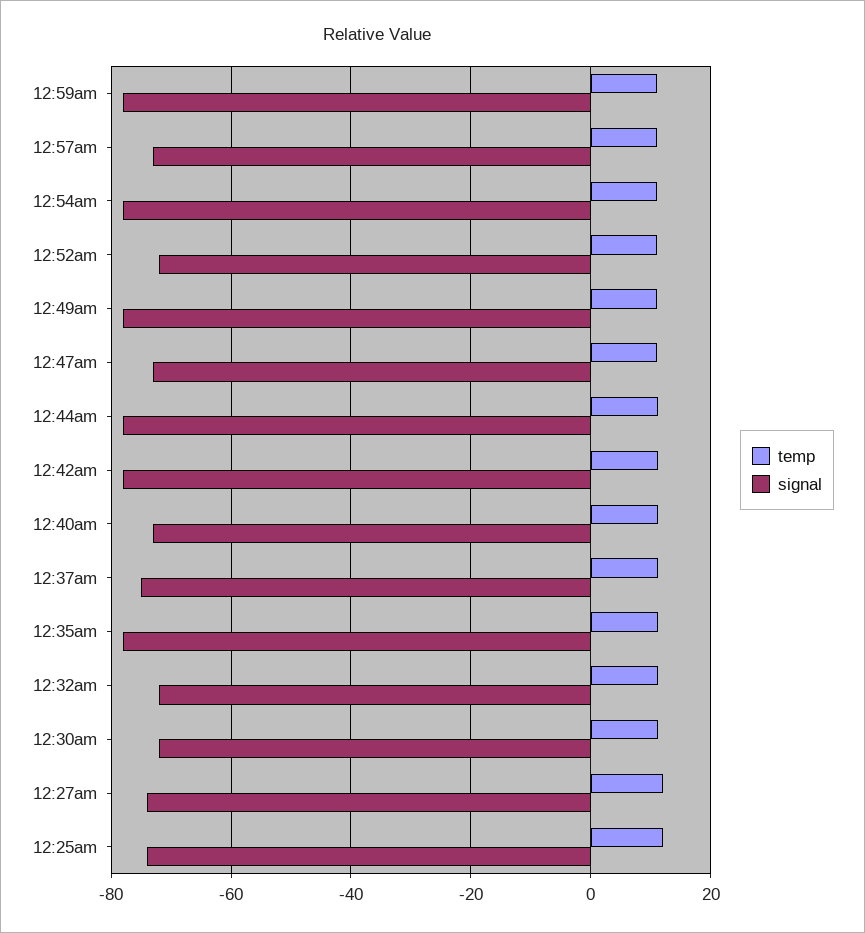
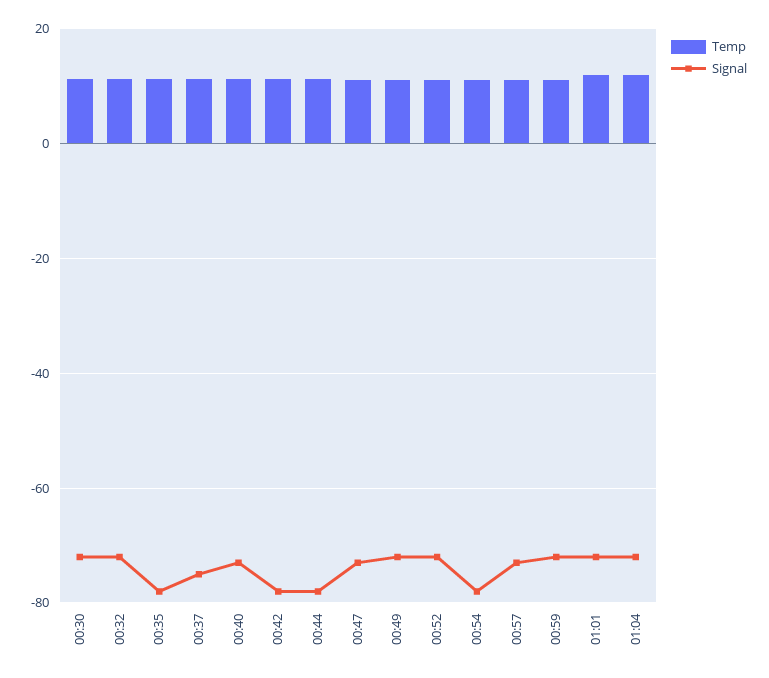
signal, 12:59am: -78 -> -72
signal, 12:49am: -78 -> -72
temp, 12:27am: 12 -> none
signal, 12:27am: -74 -> none
temp, 12:25am: 12 -> none
signal, 12:25am: -74 -> none
temp, 01:01: none -> 12
signal, 01:01: none -> -72
temp, 01:04: none -> 12
signal, 01:04: none -> -72

